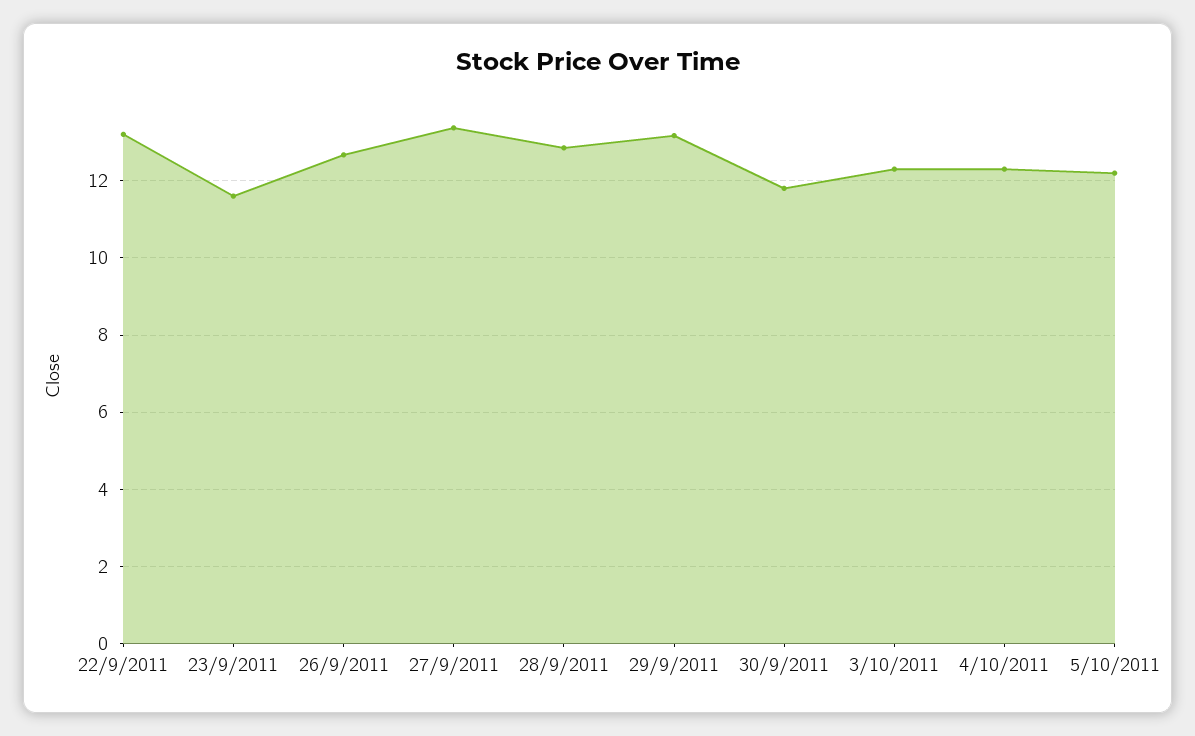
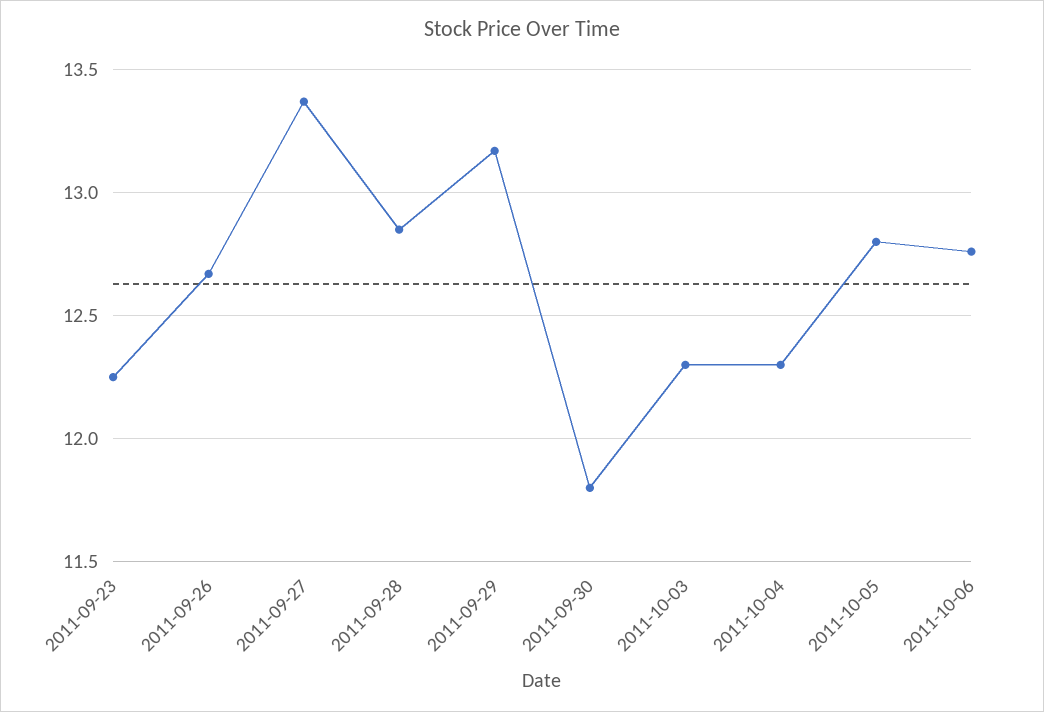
22/9/2011: 13.2 -> none
23/9/2011: 11.6 -> 12.25
5/10/2011: 12.2 -> 12.8
2011-10-06: none -> 12.75

